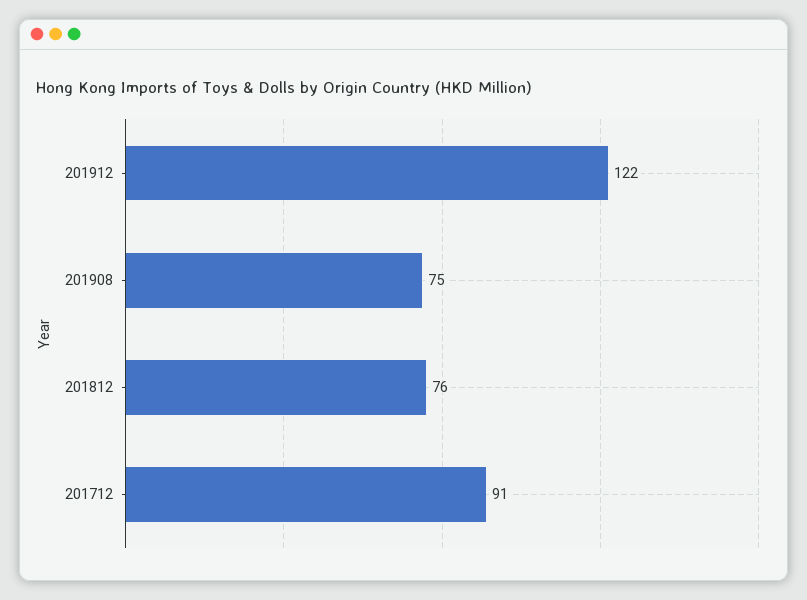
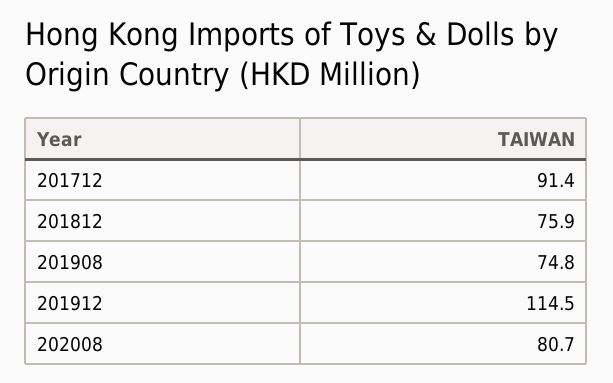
201912: 122 -> 114.5
202008: none -> 80.7

